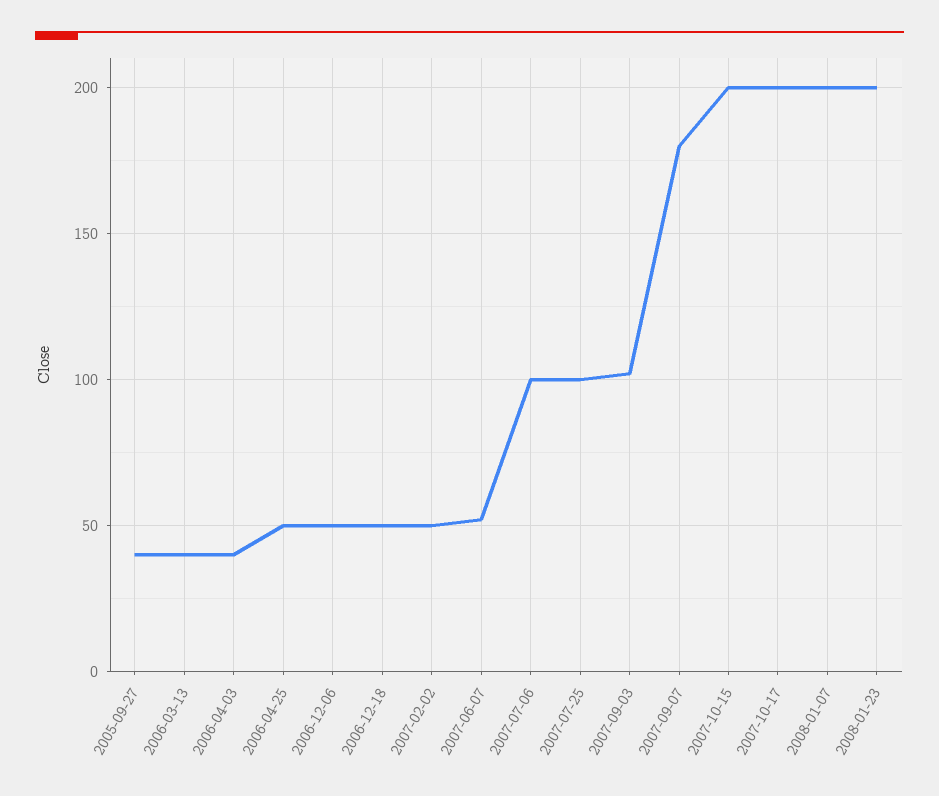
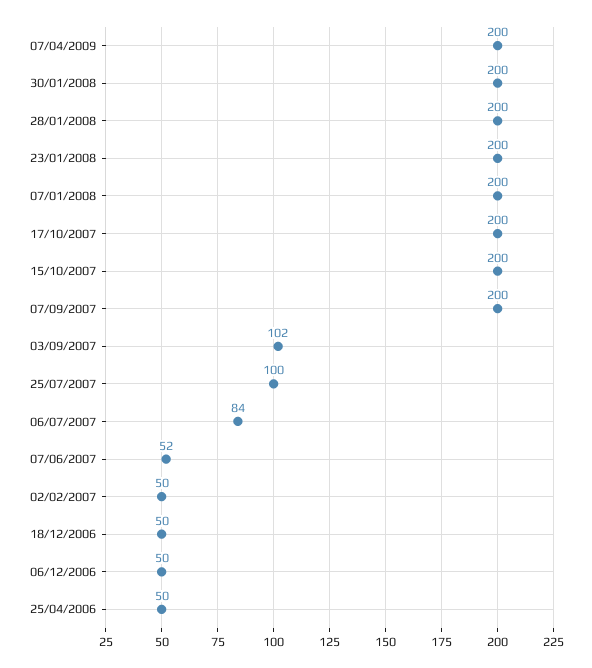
2005-09-27: 40 -> none
2006-03-13: 40 -> none
2006-04-03: 40 -> none
2007-07-06: 100 -> 84
2007-09-07: 180 -> 200
07/04/2009: none -> 200
30/01/2008: none -> 200
28/01/2008: none -> 200

